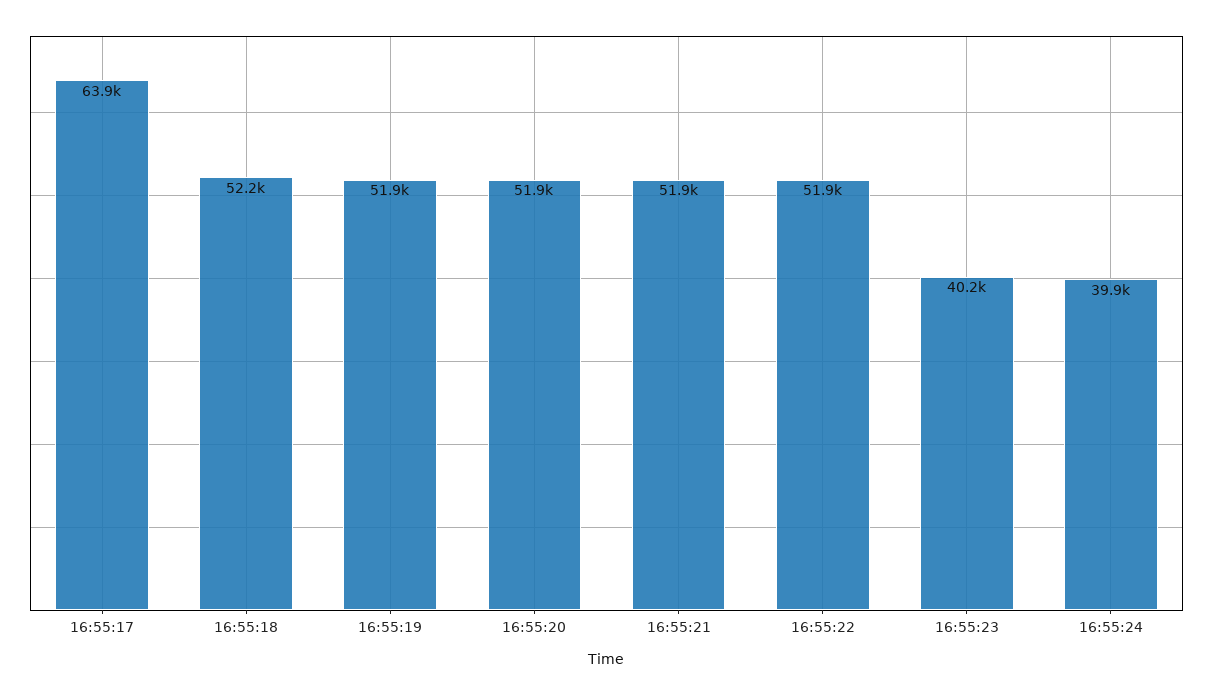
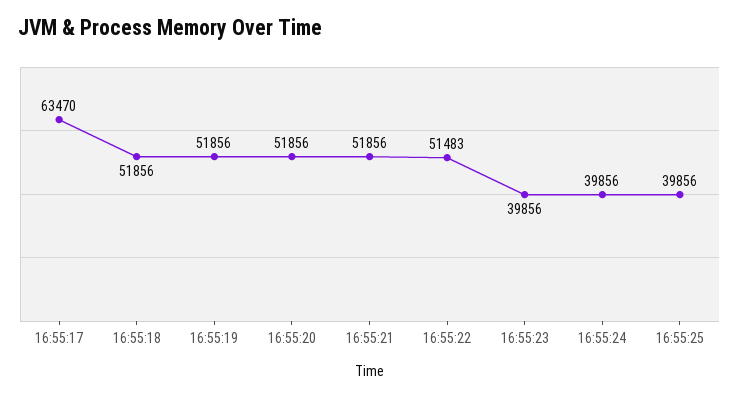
16:55:17: 63900 -> 63470
16:55:18: 52200 -> 51856
16:55:22: 51900 -> 51483
16:55:23: 40200 -> 39856
16:55:25: none -> 39856

